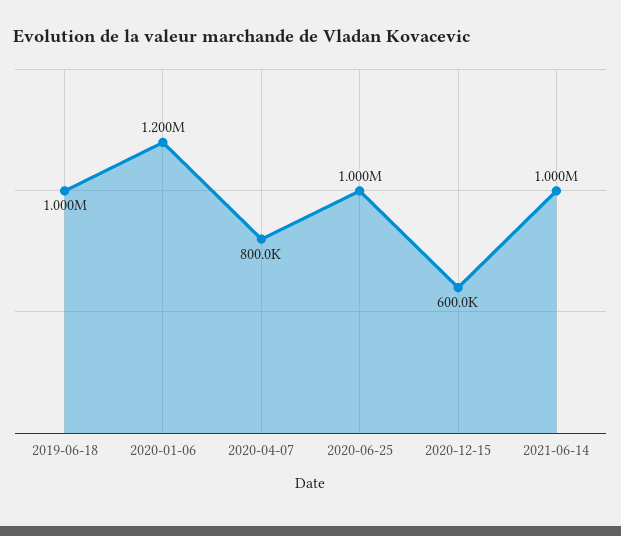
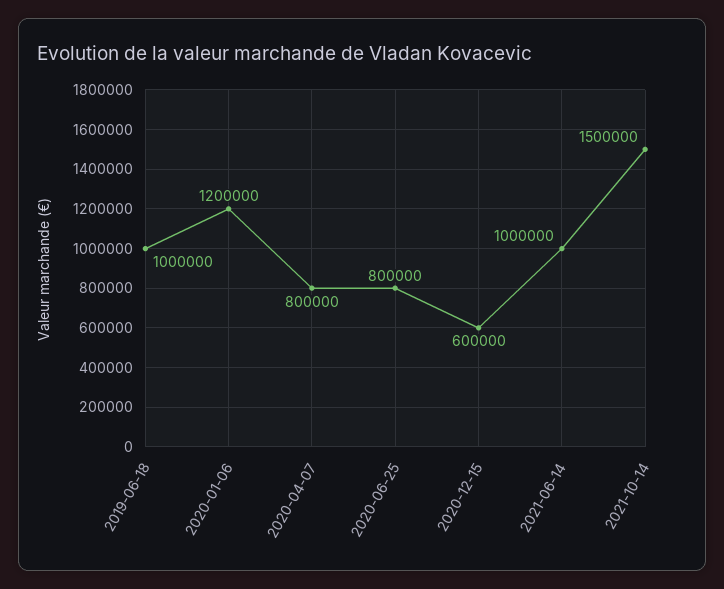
2020-06-25: 1000000 -> 800000
2021-10-14: none -> 1500000

